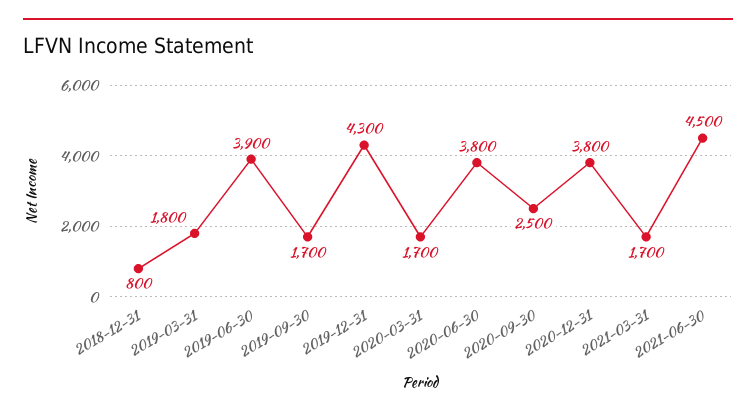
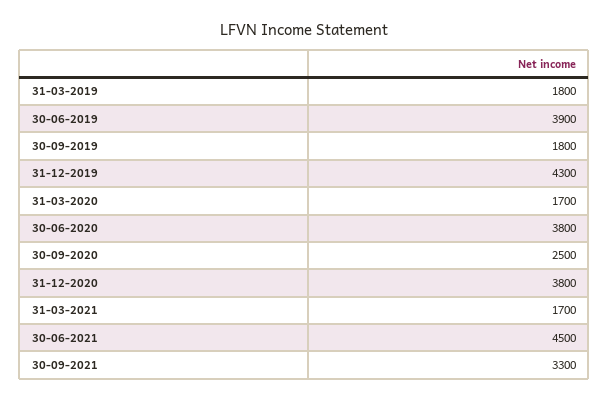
2018-12-31: 800 -> none
2019-09-30: 1700 -> 1800
30-09-2021: none -> 3300

